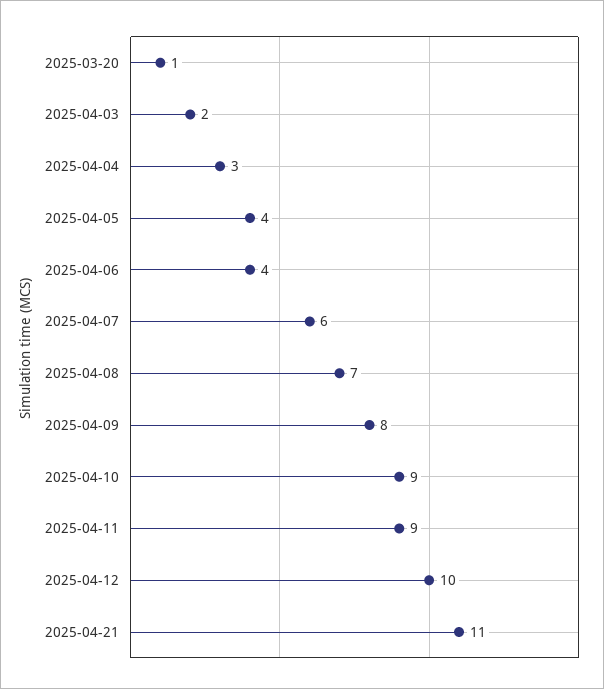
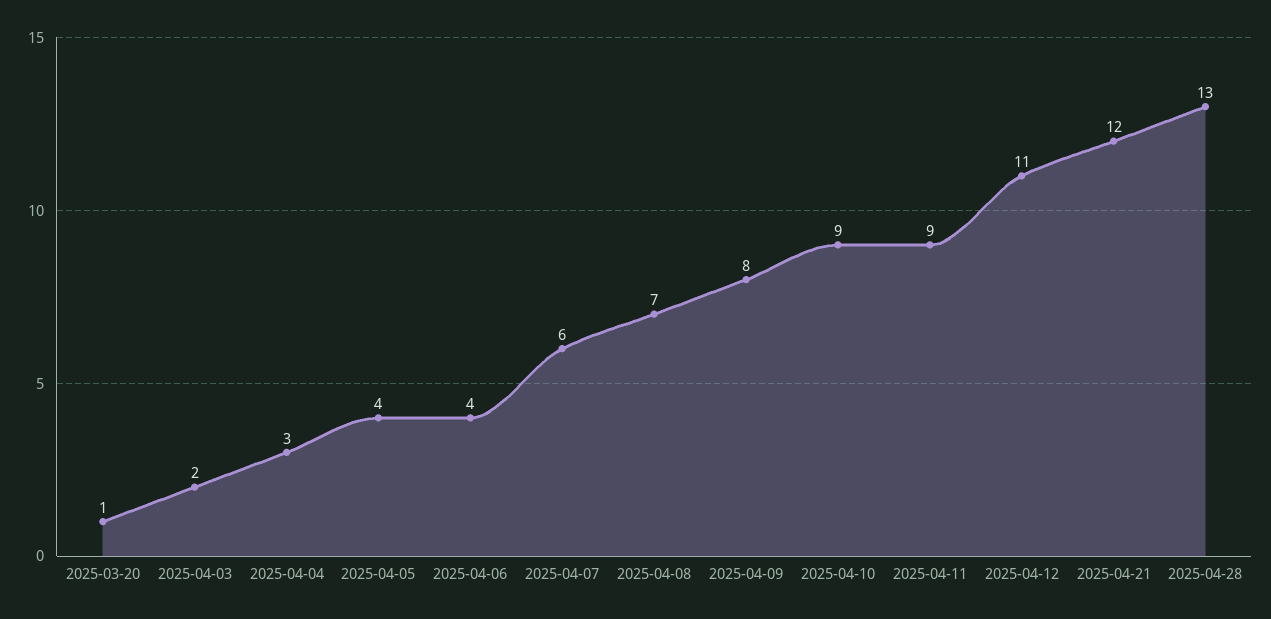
2025-04-12: 10 -> 11
2025-04-21: 11 -> 12
2025-04-28: none -> 13

